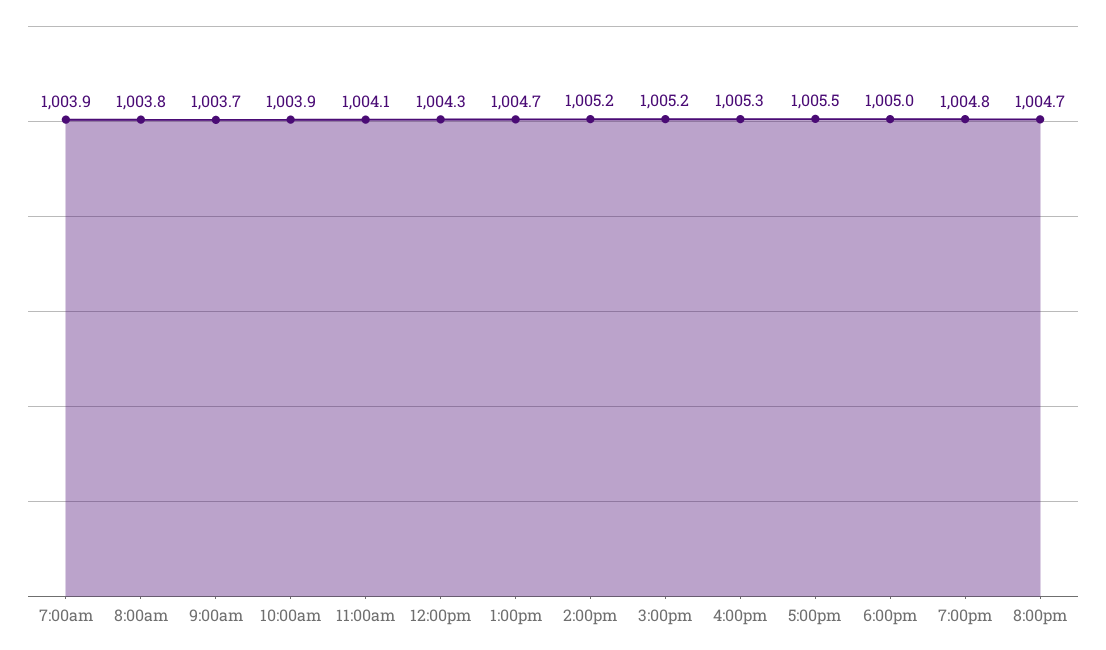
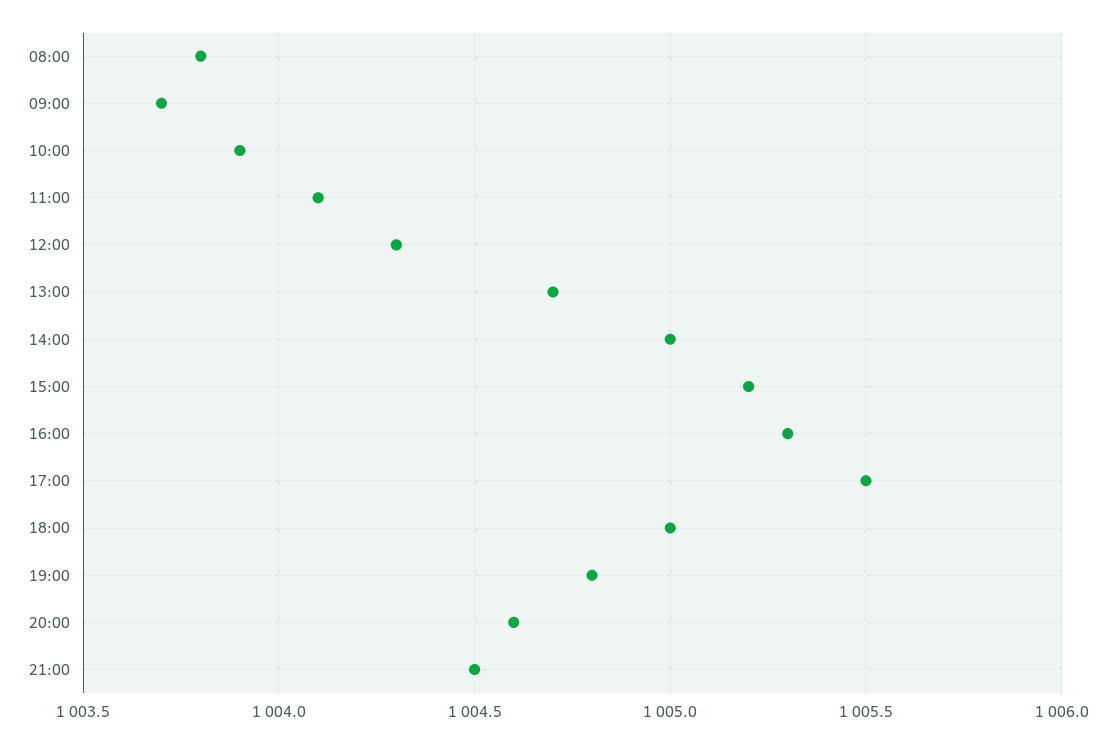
7:00am: 1003.9 -> none
2:00pm: 1005.2 -> 1005
8:00pm: 1004.7 -> 1004.6
21:00: none -> 1004.5

